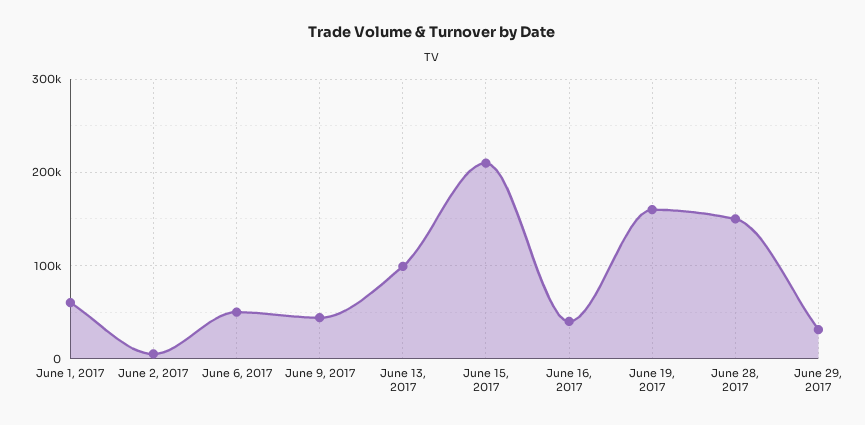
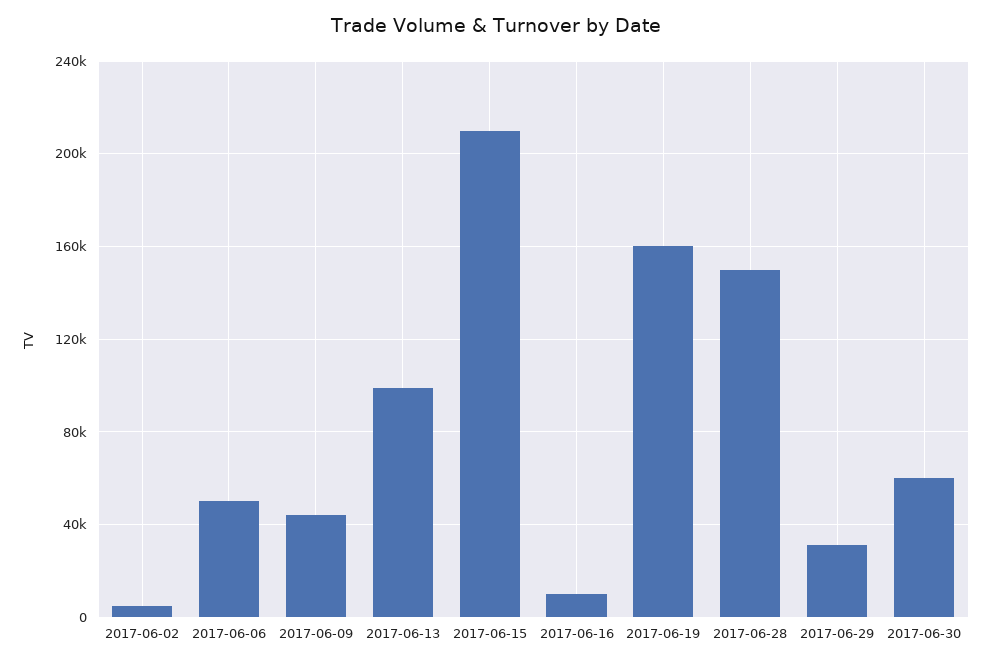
June 1, 2017: 60000 -> none
June 16, 2017: 40000 -> 10000
2017-06-30: none -> 60000

